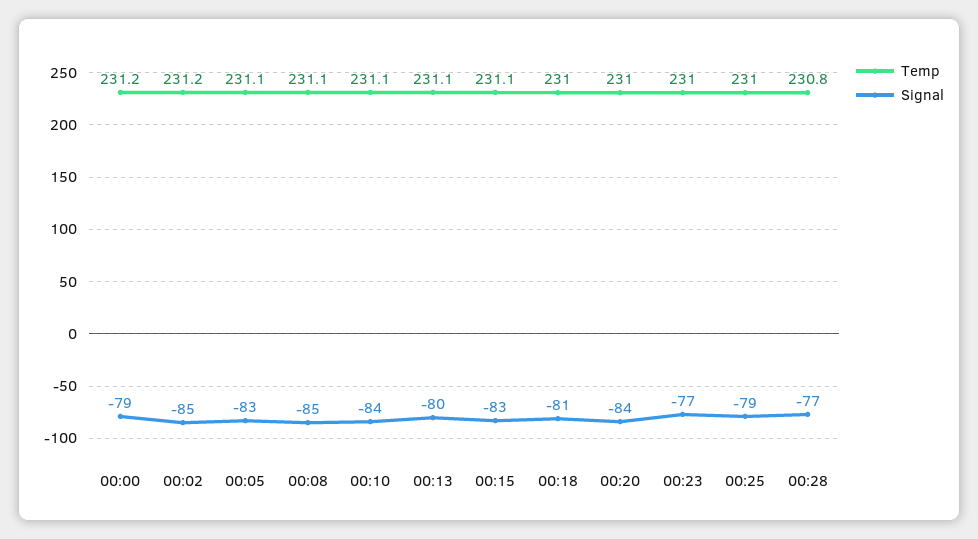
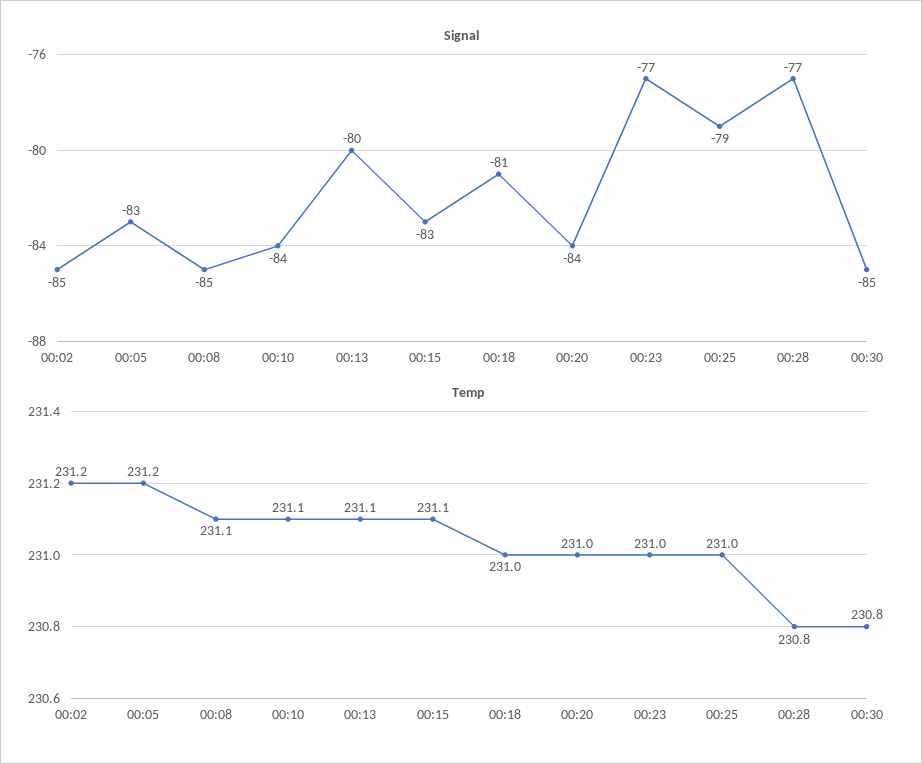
Temp, 00:00: 231.2 -> none
Signal, 00:00: -79 -> none
Temp, 00:05: 231.1 -> 231.2
Signal, 00:30: none -> -85
Temp, 00:30: none -> 230.8

